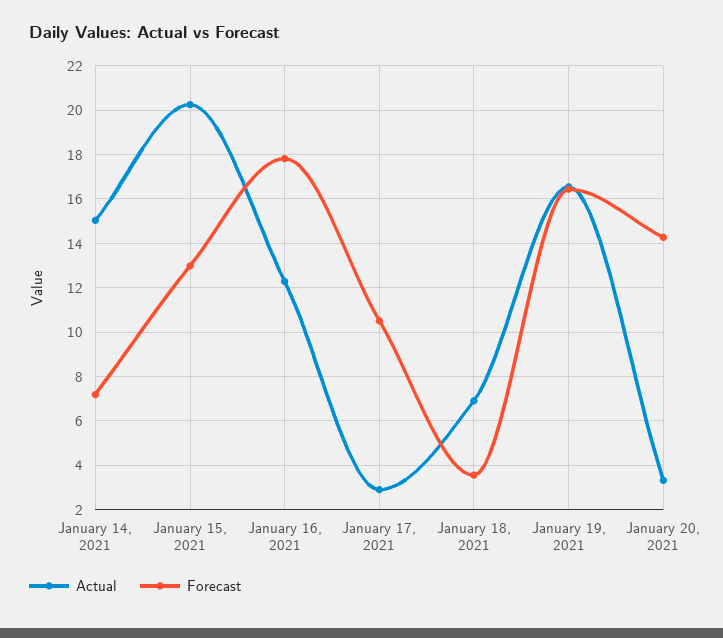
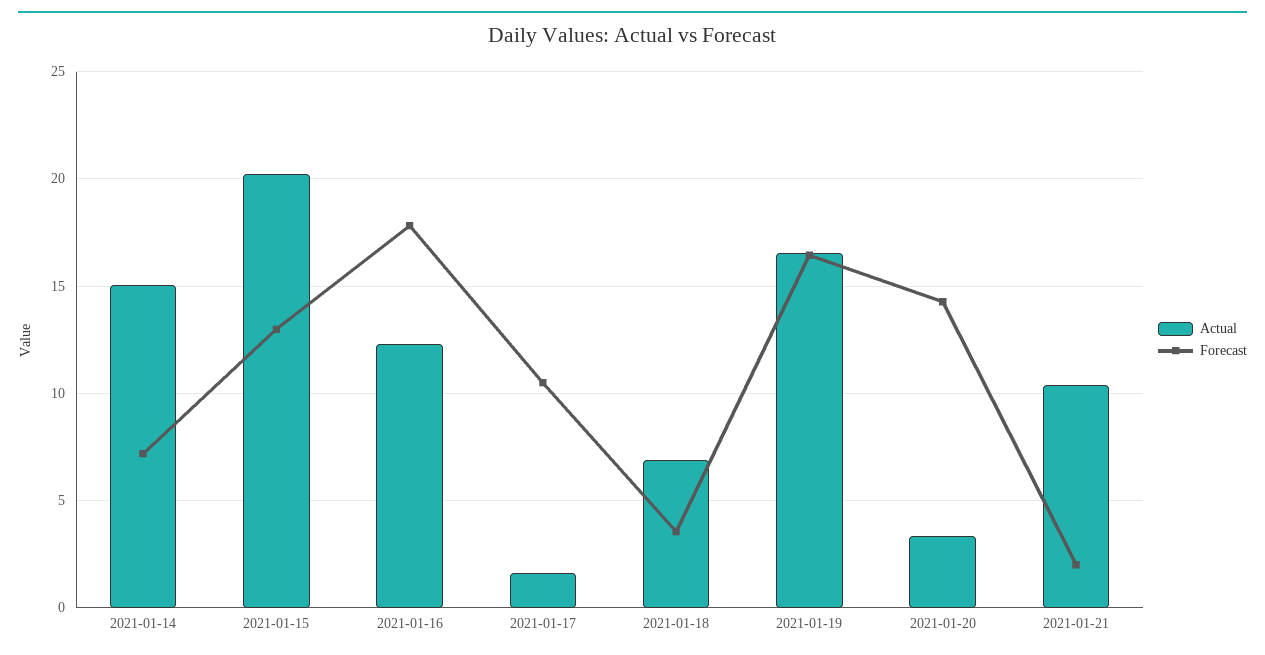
Actual, January 17, 2021: 3 -> 1.5
Actual, 2021-01-21: none -> 10.5
Forecast, 2021-01-21: none -> 2

